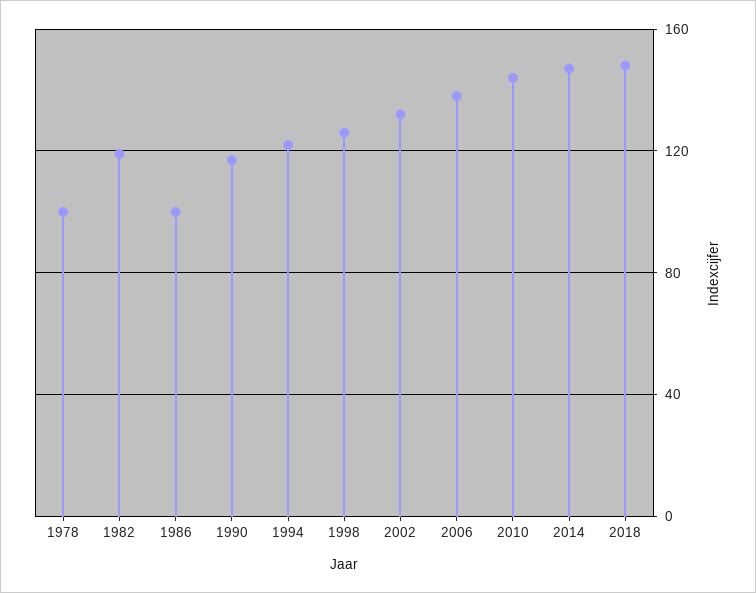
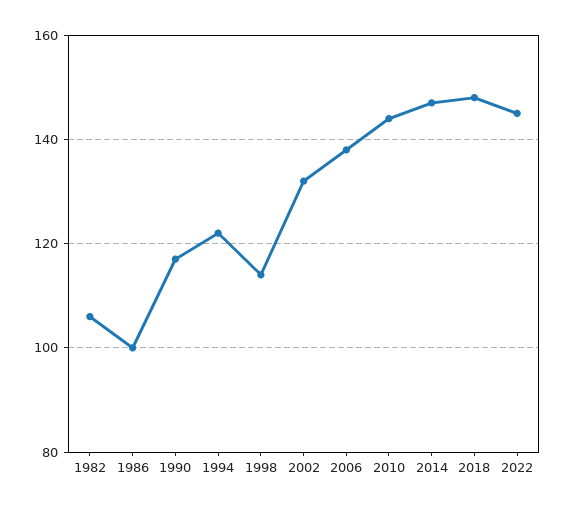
1978: 100 -> none
1982: 120 -> 105
1998: 125 -> 115
2022: none -> 145

